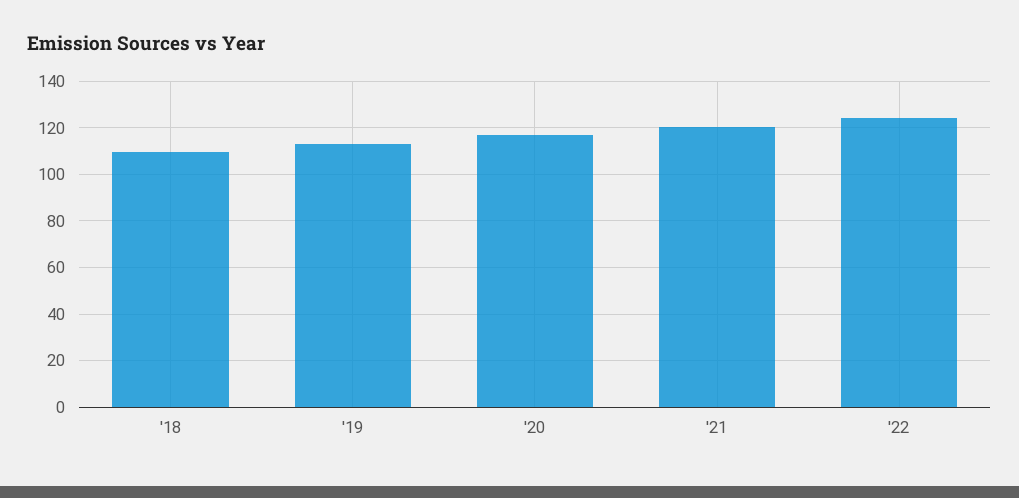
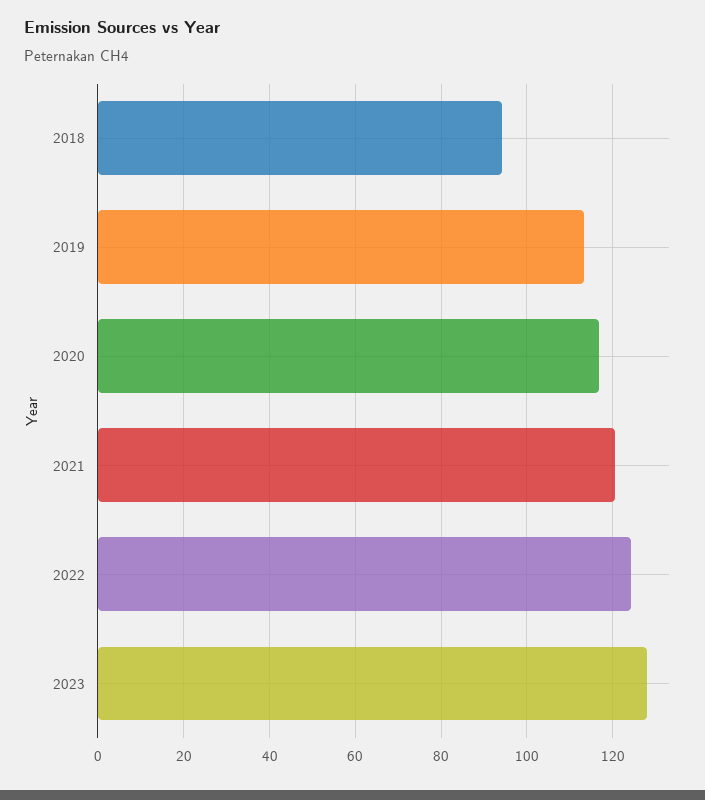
'18: 110 -> 94
2023: none -> 128

